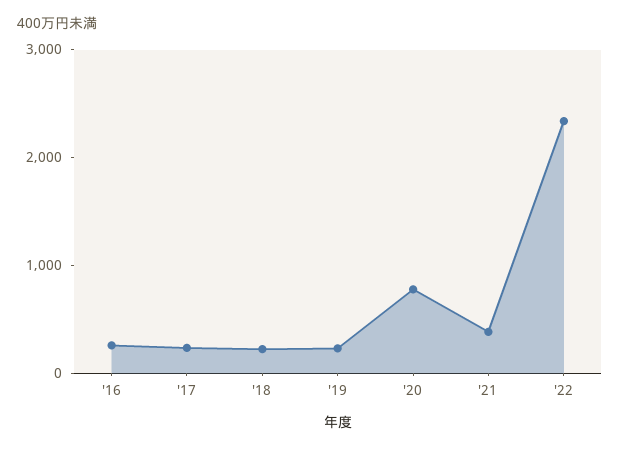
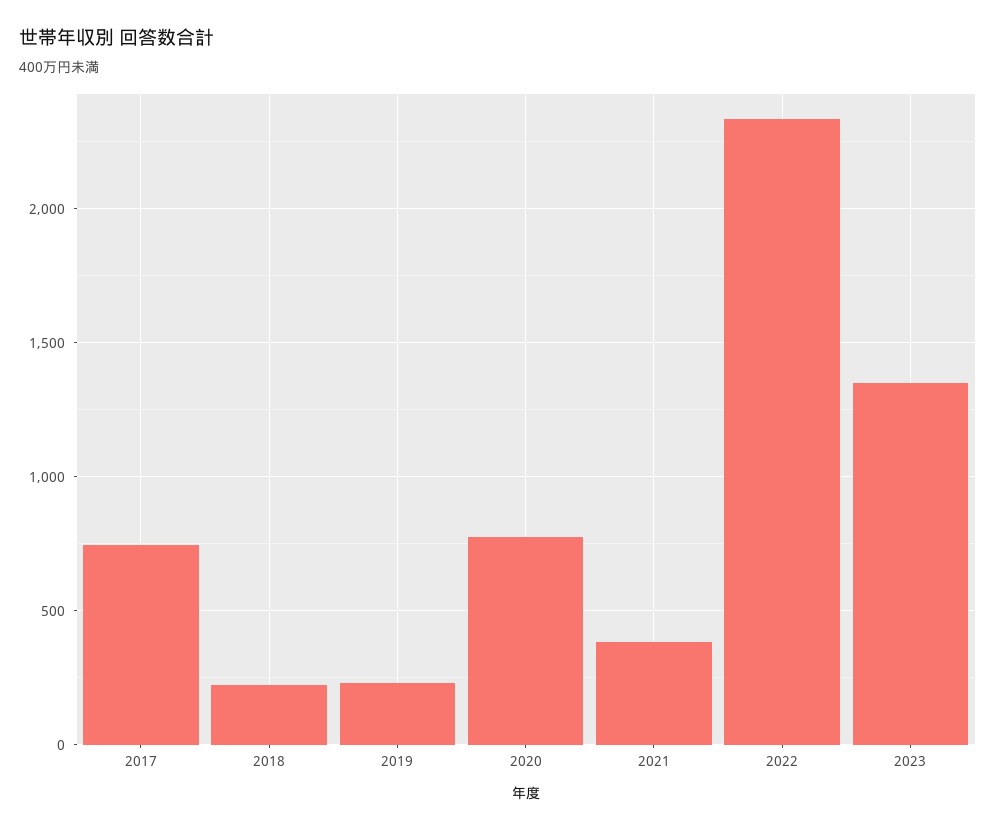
'16: 200 -> none
'17: 200 -> 750
2023: none -> 1350

